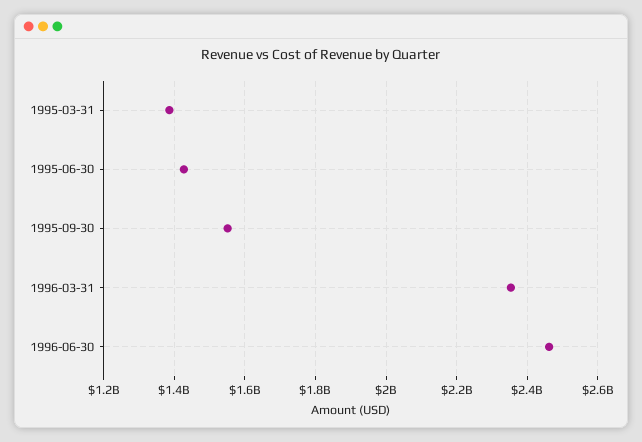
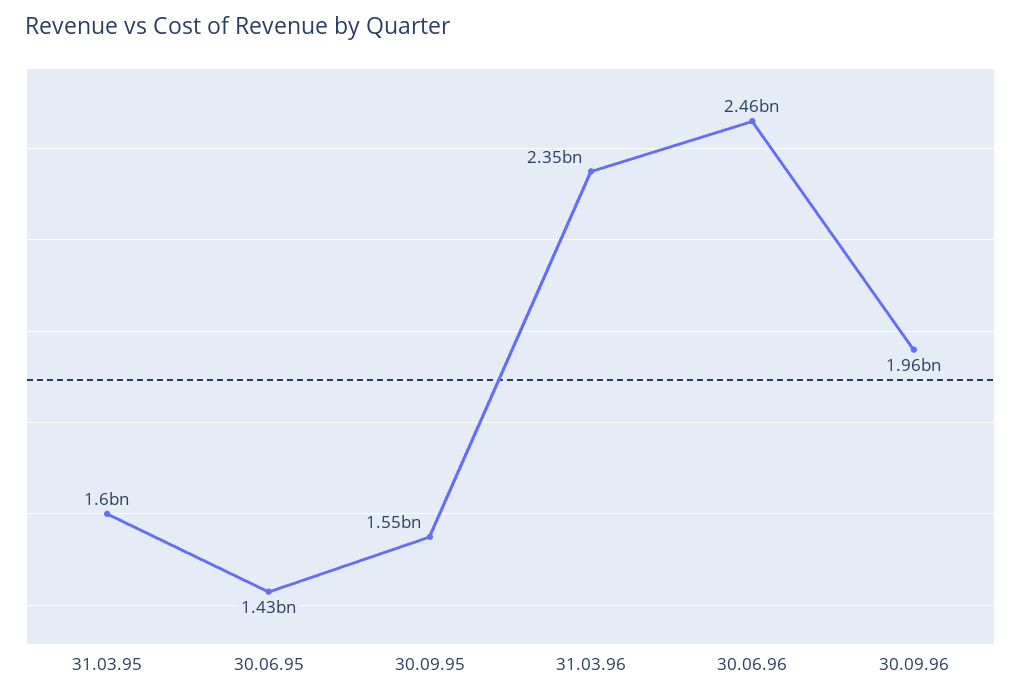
1995-03-31: 1380000000 -> 1600000000
30.09.96: none -> 1960000000

